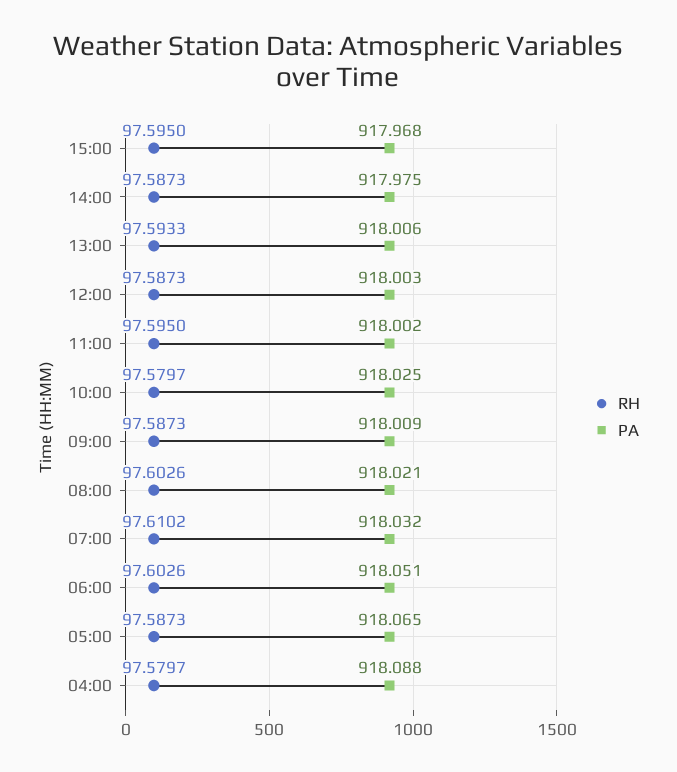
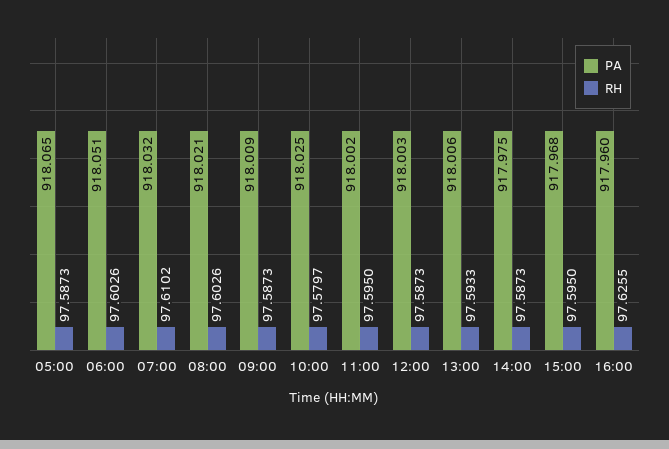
RH, 04:00: 97.5797 -> none
PA, 04:00: 918.088 -> none
PA, 16:00: none -> 917.96
RH, 16:00: none -> 97.6255

